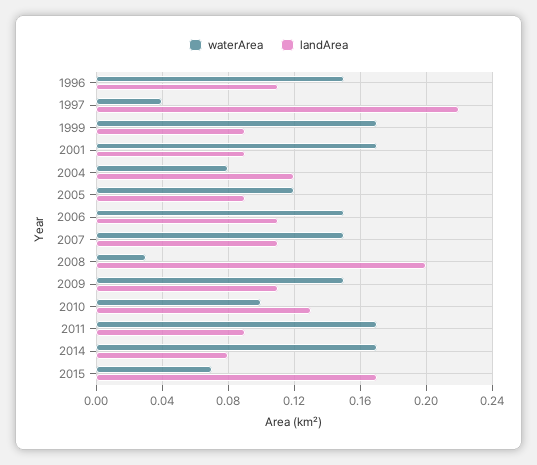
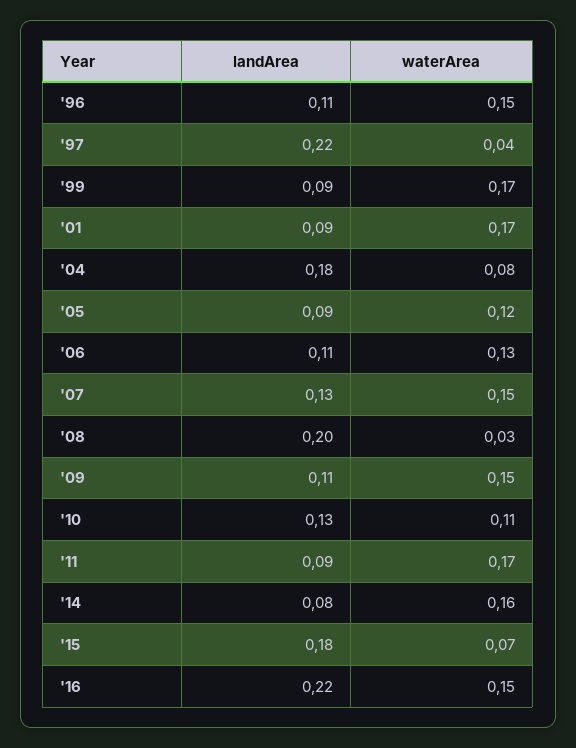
landArea, 2004: 0.12 -> 0.18
waterArea, 2006: 0.15 -> 0.13
landArea, 2007: 0.11 -> 0.13
waterArea, 2010: 0.1 -> 0.11
waterArea, 2014: 0.17 -> 0.16
landArea, 2015: 0.17 -> 0.18
landArea, '16: none -> 0.22
waterArea, '16: none -> 0.15

